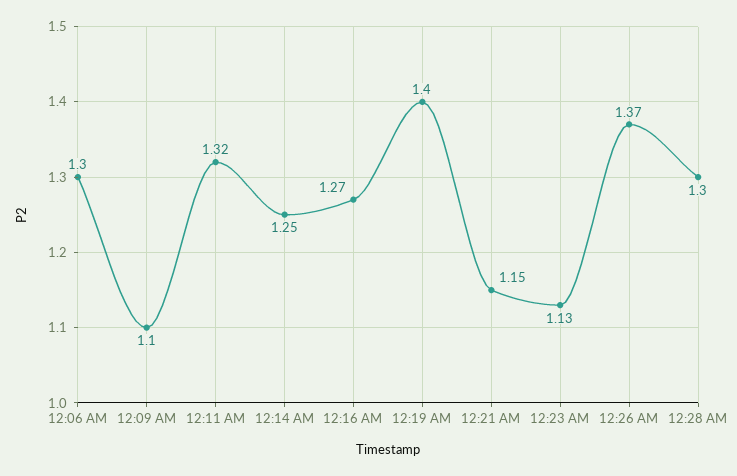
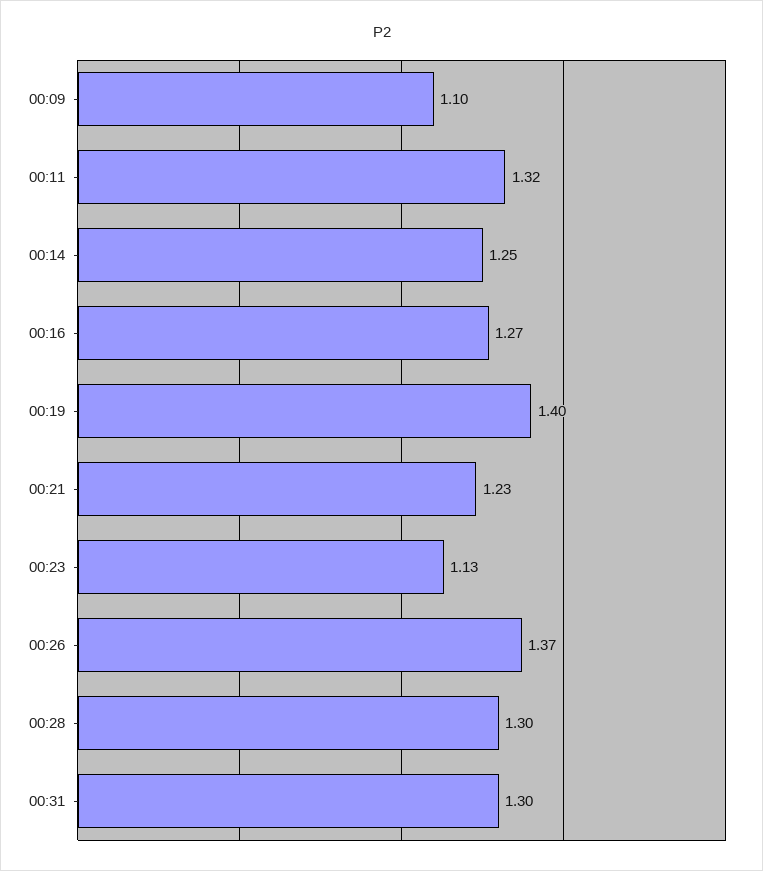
12:06 AM: 1.3 -> none
12:21 AM: 1.15 -> 1.23
00:31: none -> 1.3

